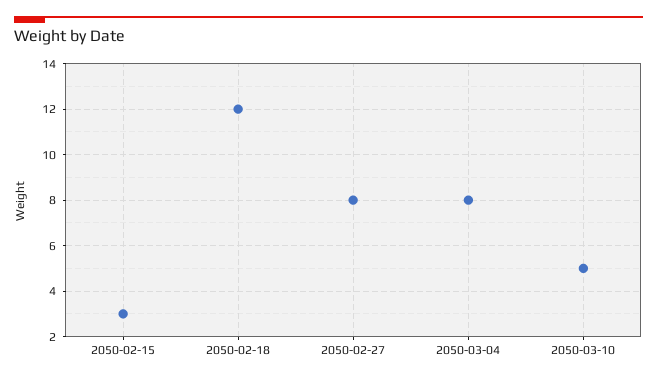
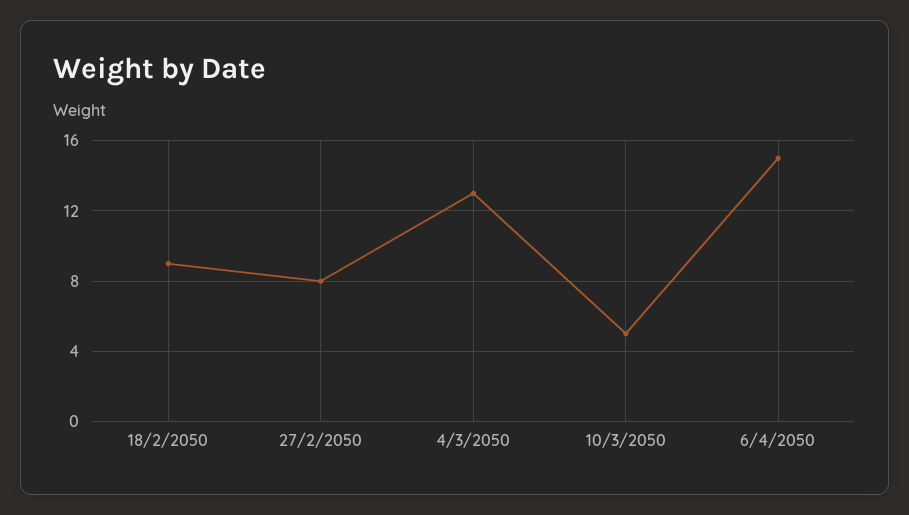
2050-02-15: 3 -> none
2050-02-18: 12 -> 9
2050-03-04: 8 -> 13
6/4/2050: none -> 15

